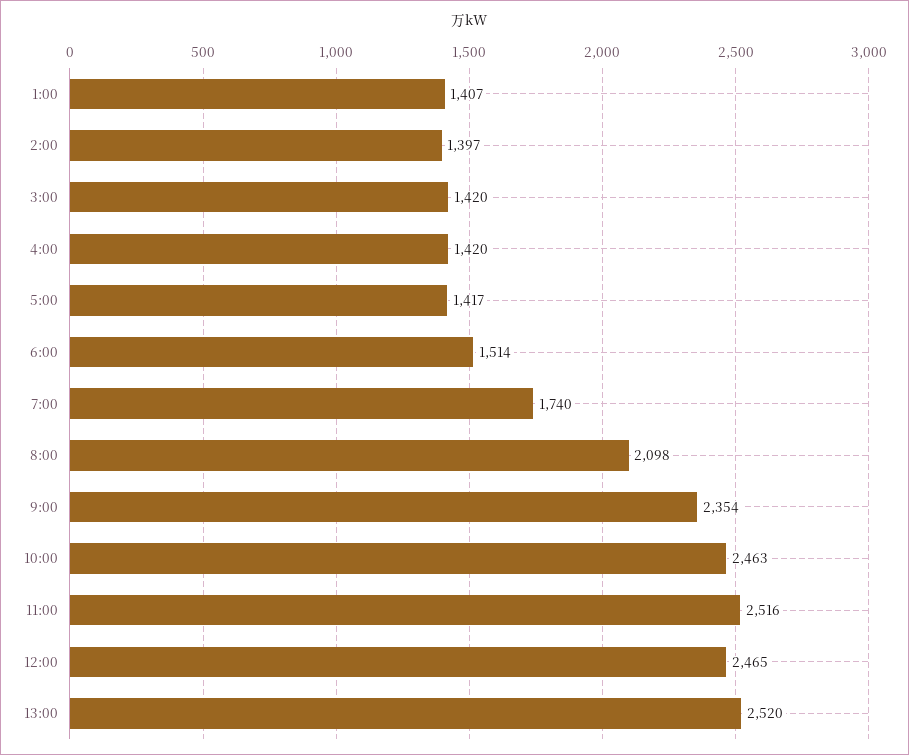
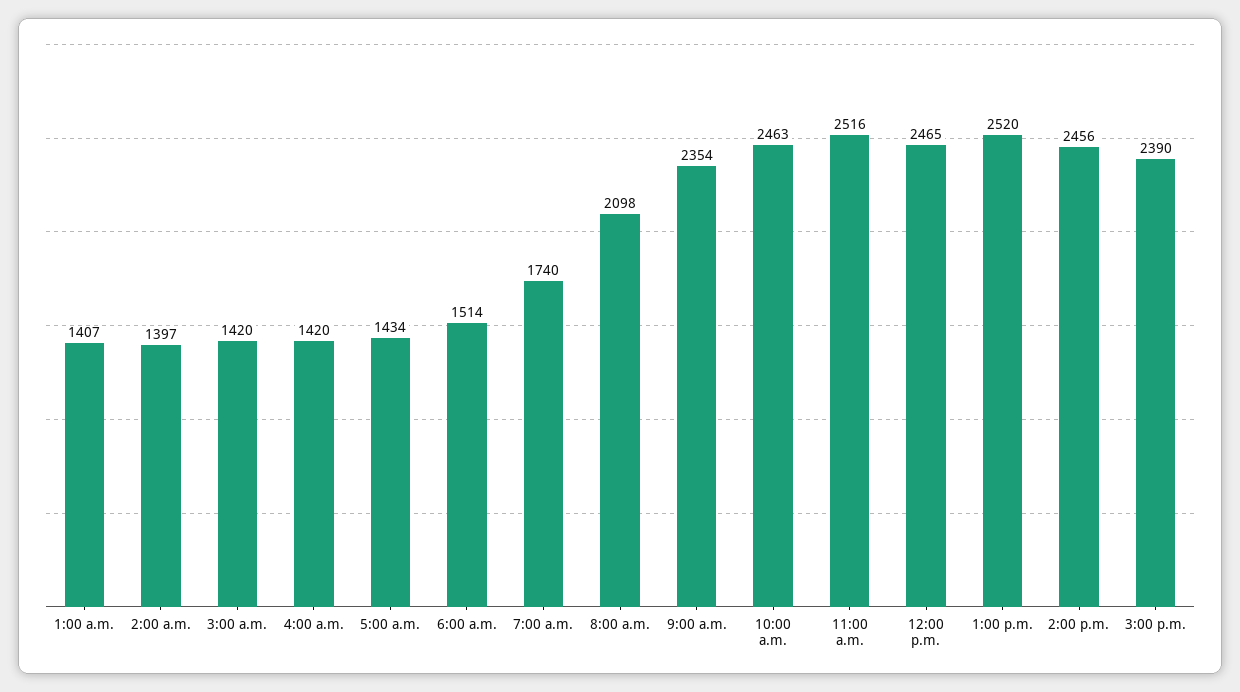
5:00: 1417 -> 1434
2:00 p.m.: none -> 2456
3:00 p.m.: none -> 2390

